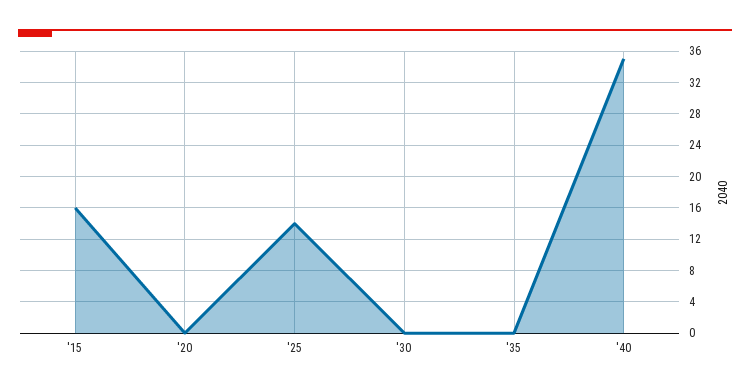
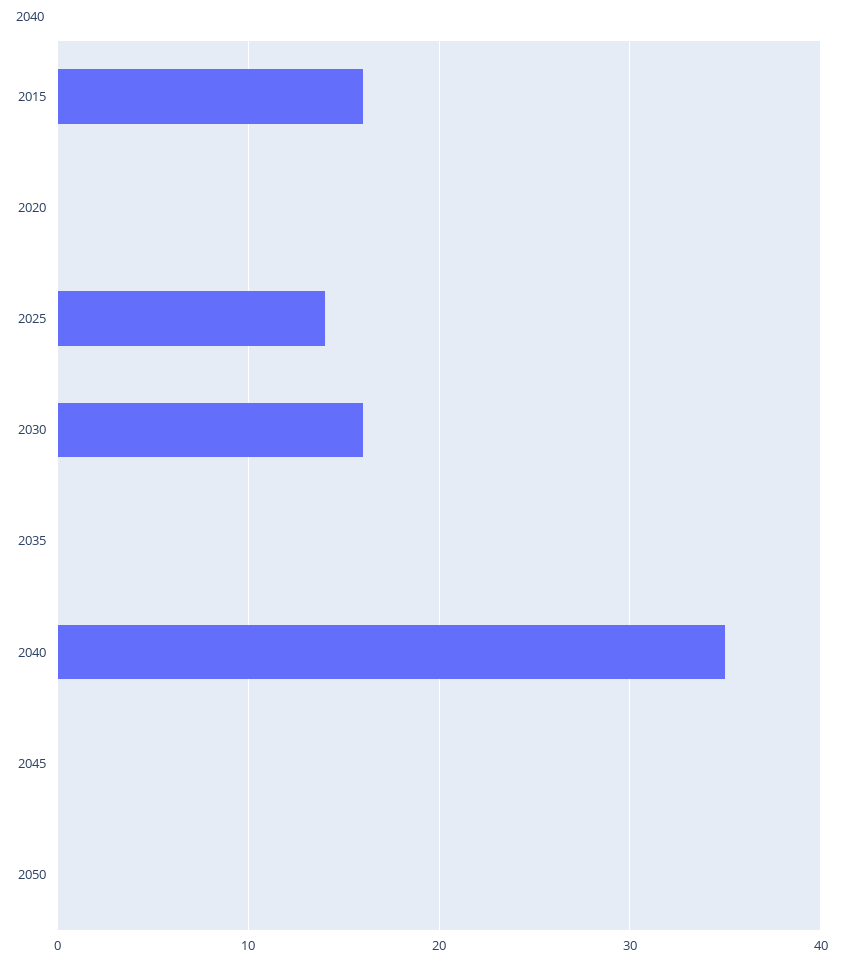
'30: 0 -> 16
2045: none -> 0
2050: none -> 0

